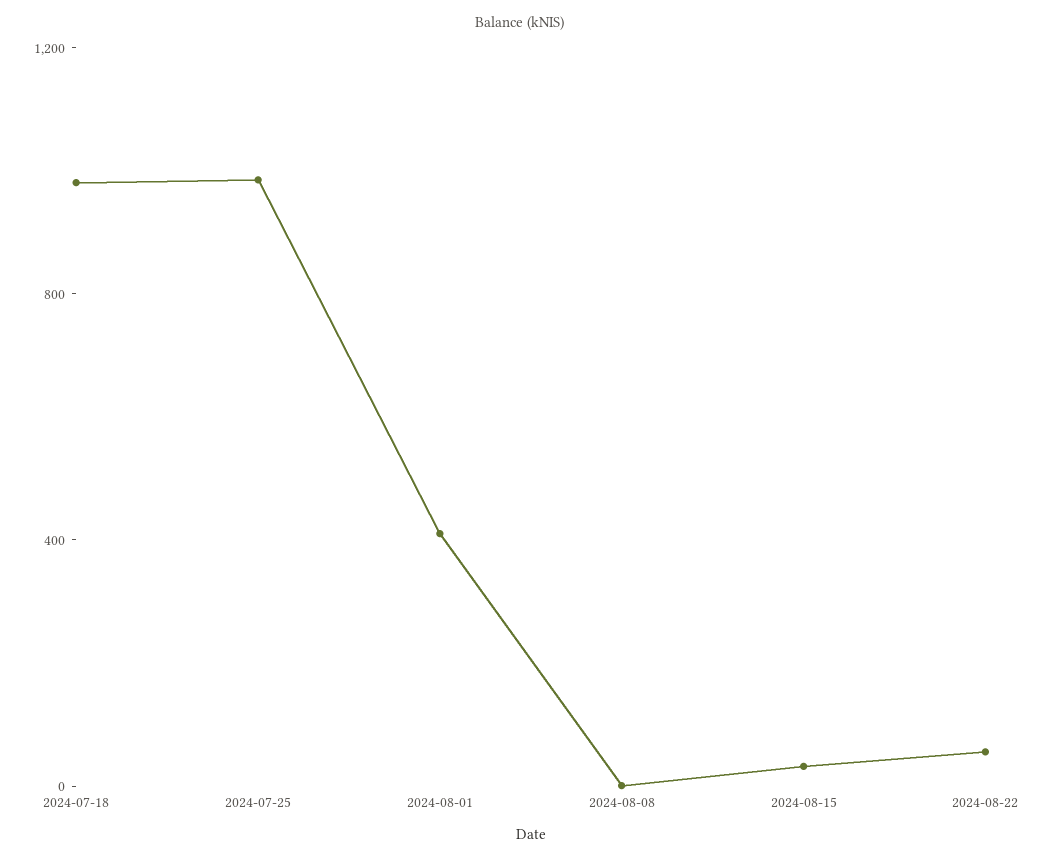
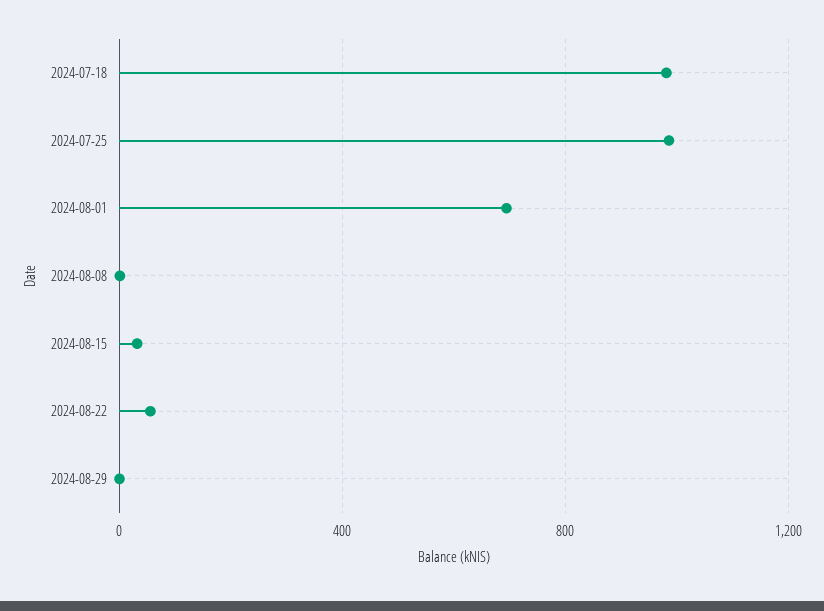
2024-08-01: 400 -> 700
2024-08-29: none -> 0

